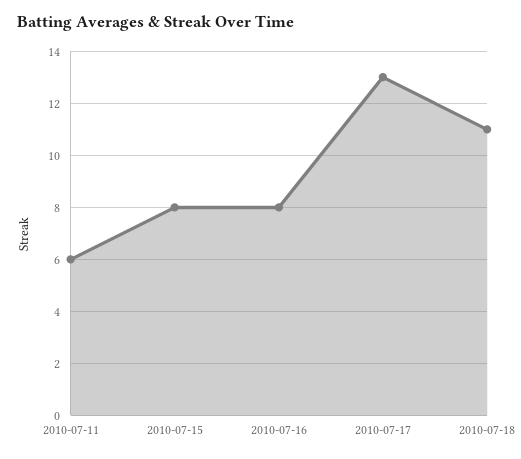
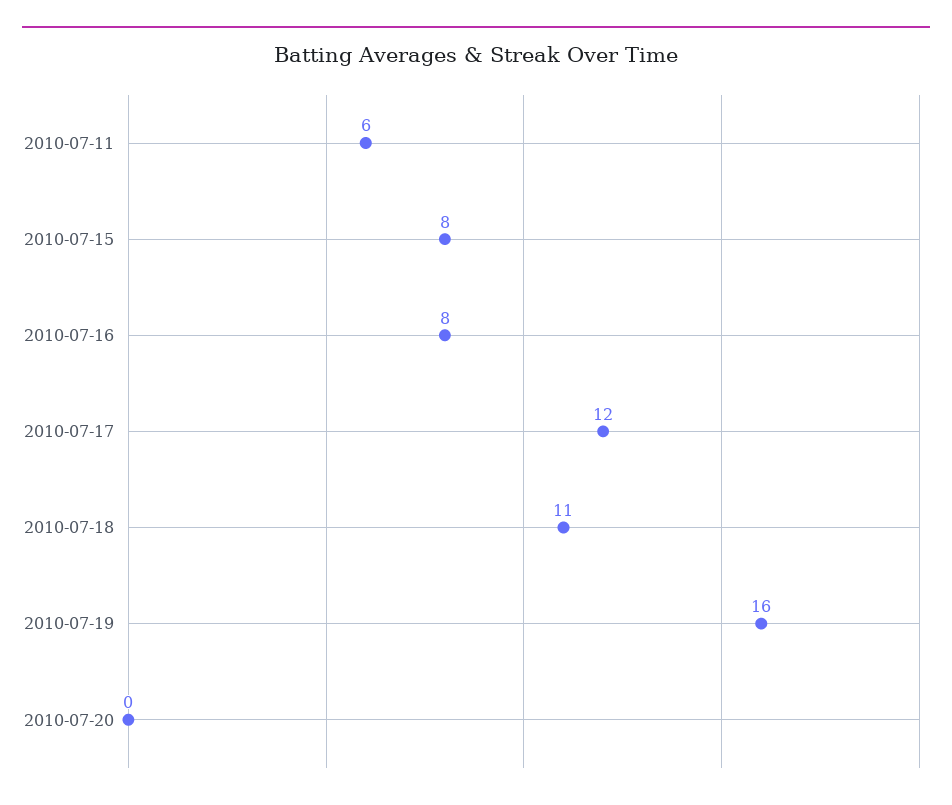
2010-07-17: 13 -> 12
2010-07-19: none -> 16
2010-07-20: none -> 0

